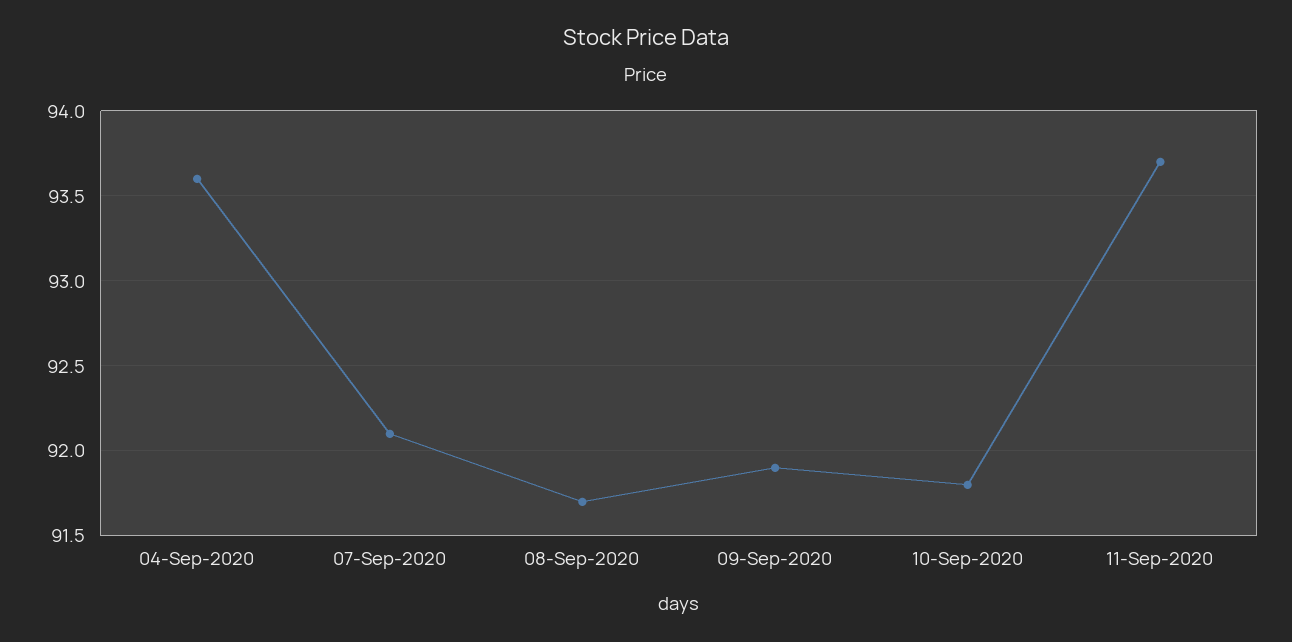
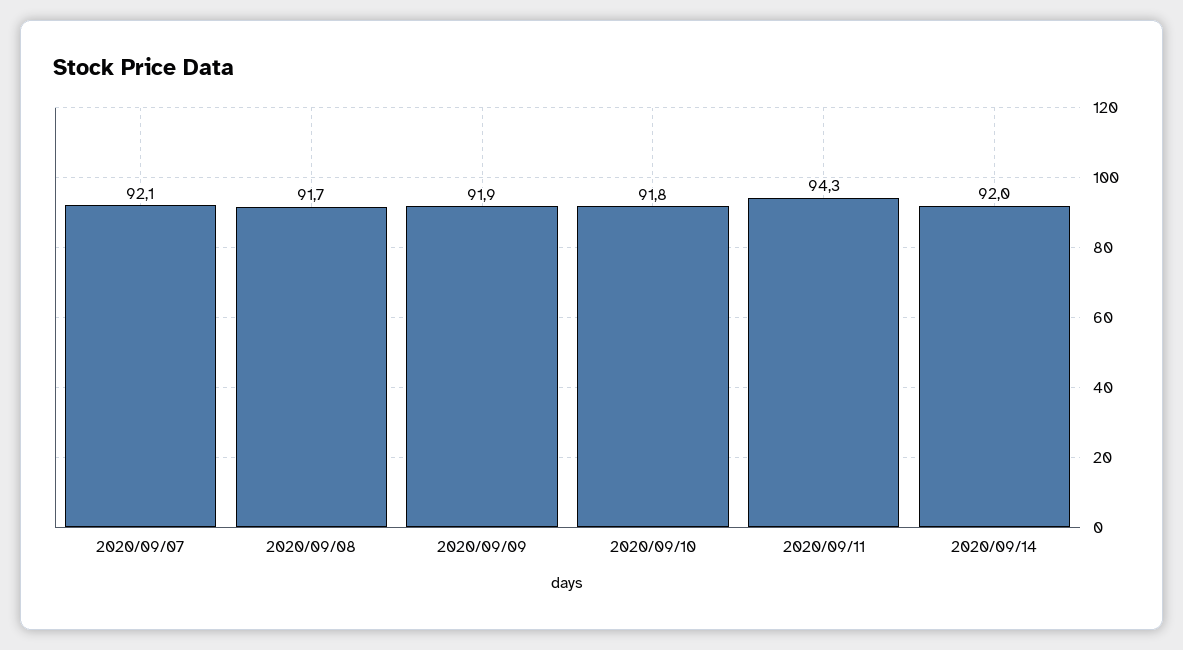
04-Sep-2020: 93.6 -> none
11-Sep-2020: 93.7 -> 94.3
2020/09/14: none -> 92

